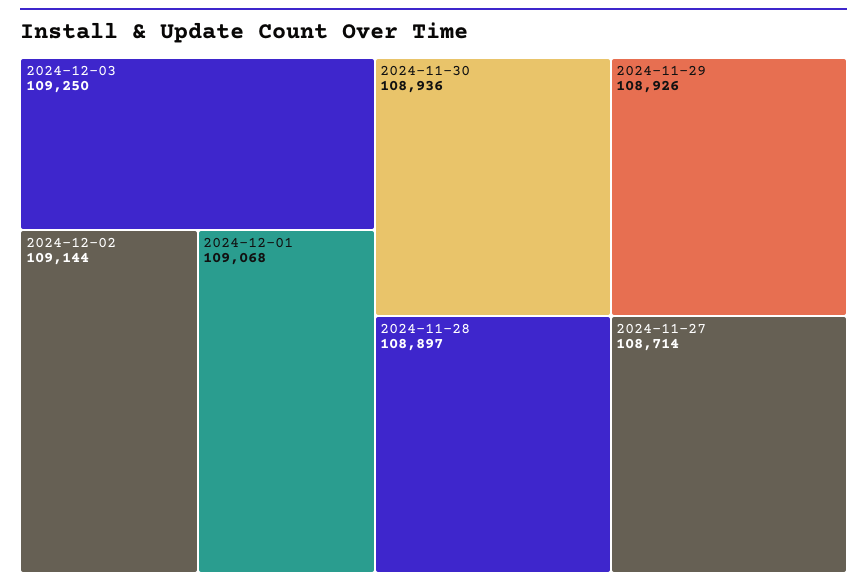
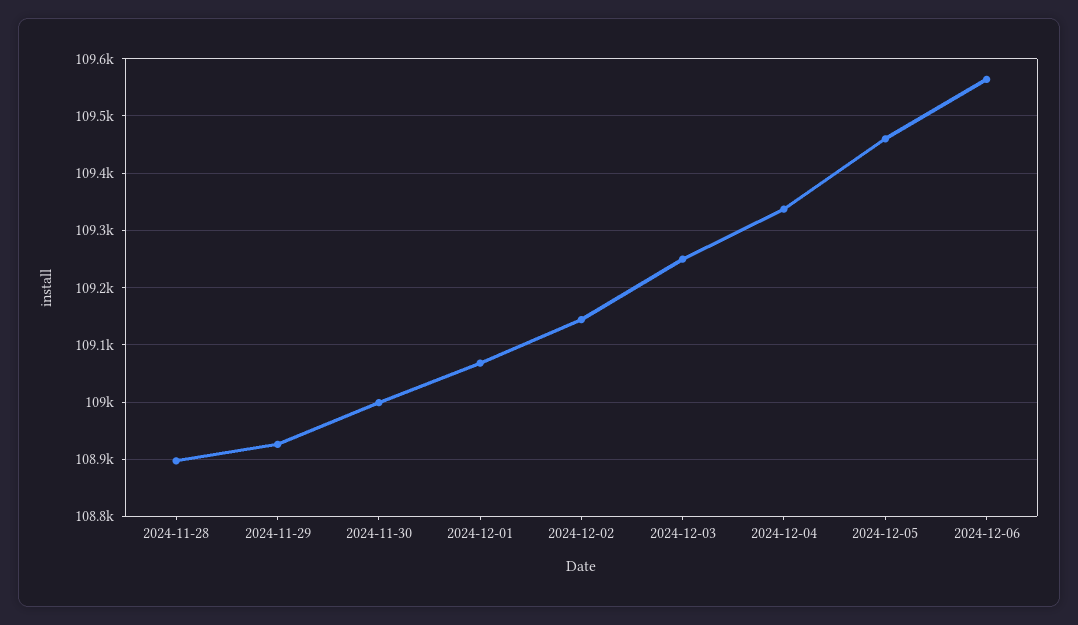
2024-11-30: 108936 -> 109000
2024-11-27: 108714 -> none
2024-12-04: none -> 109340
2024-12-05: none -> 109460
2024-12-06: none -> 109560

